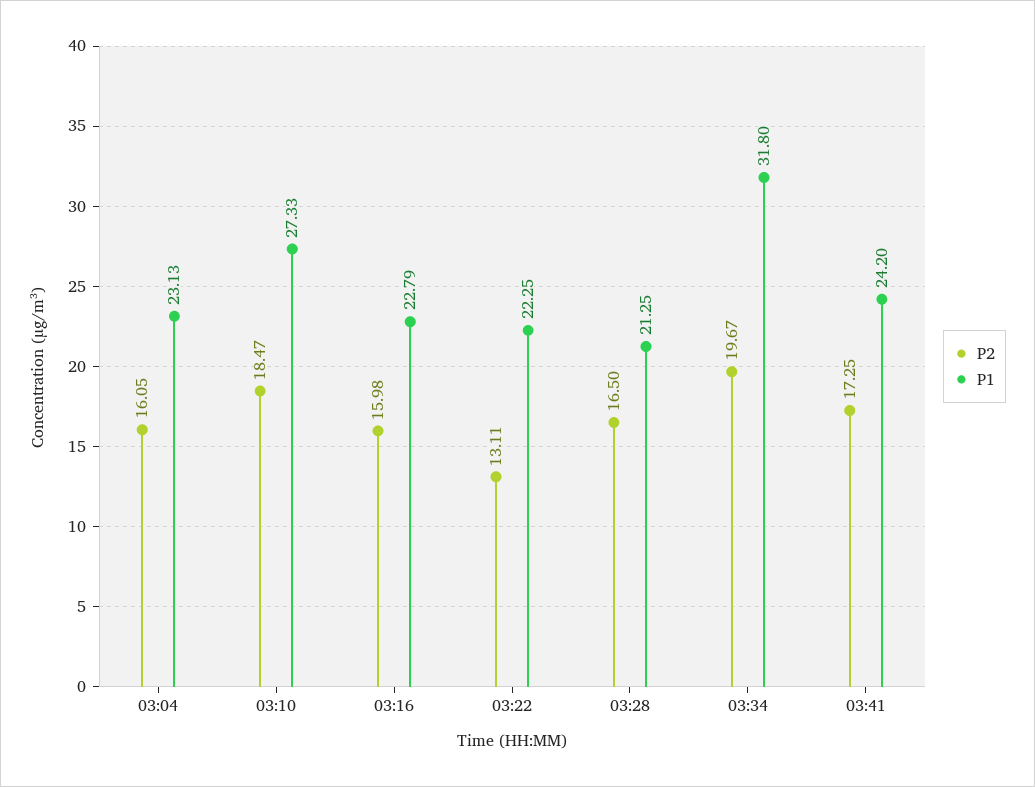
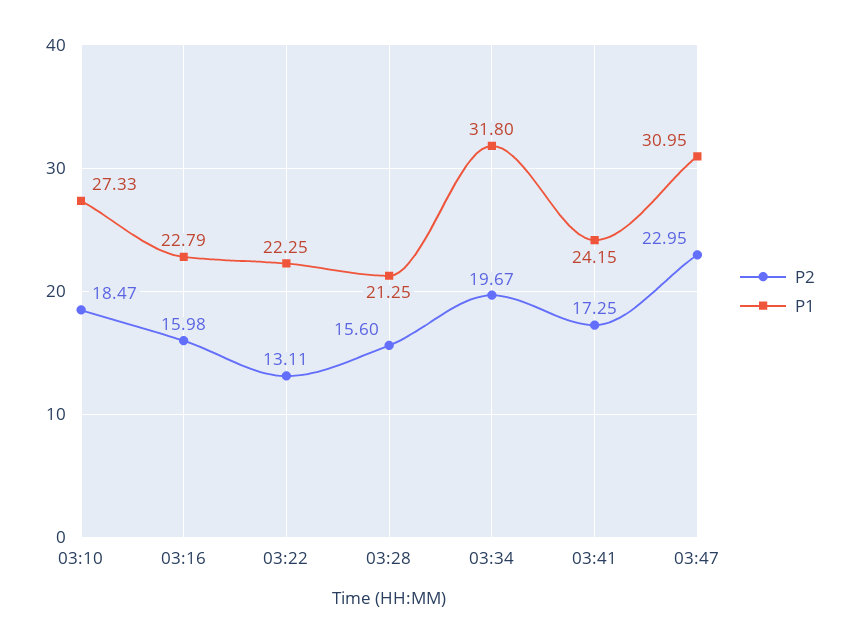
P2, 03:04: 16.05 -> none
P1, 03:04: 23.13 -> none
P2, 03:28: 16.5 -> 15.6
P1, 03:41: 24.2 -> 24.15
P2, 03:47: none -> 22.95
P1, 03:47: none -> 30.95

